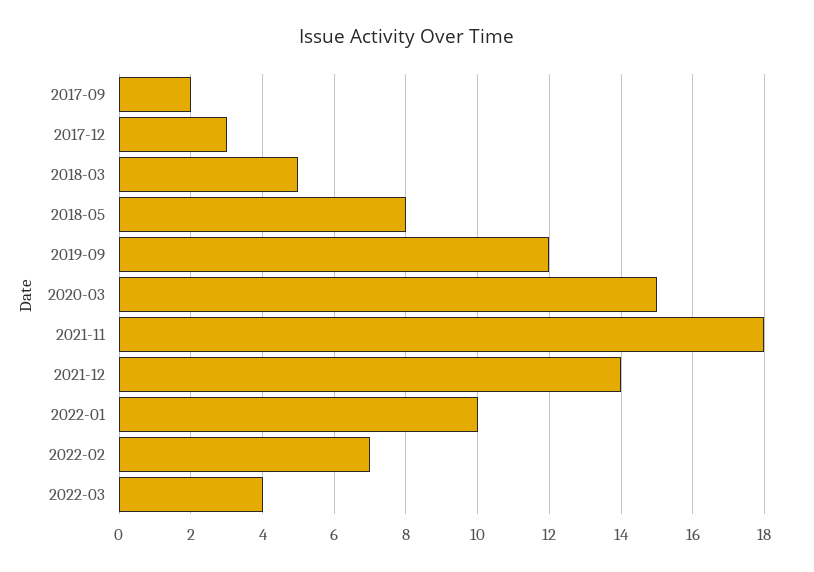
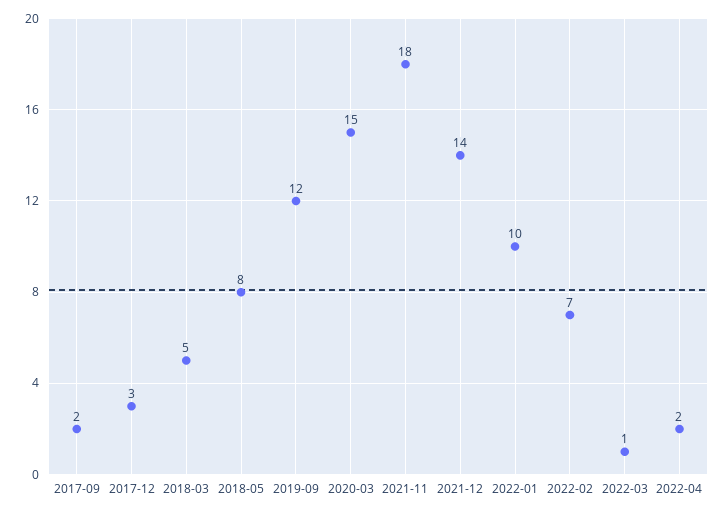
2022-03: 4 -> 1
2022-04: none -> 2

